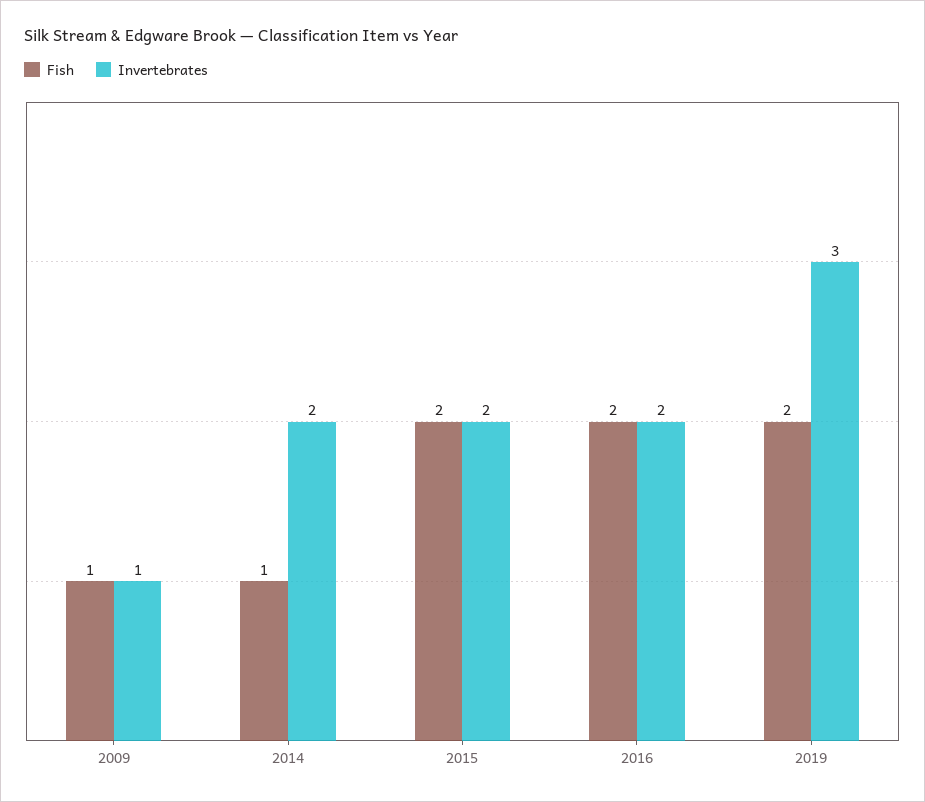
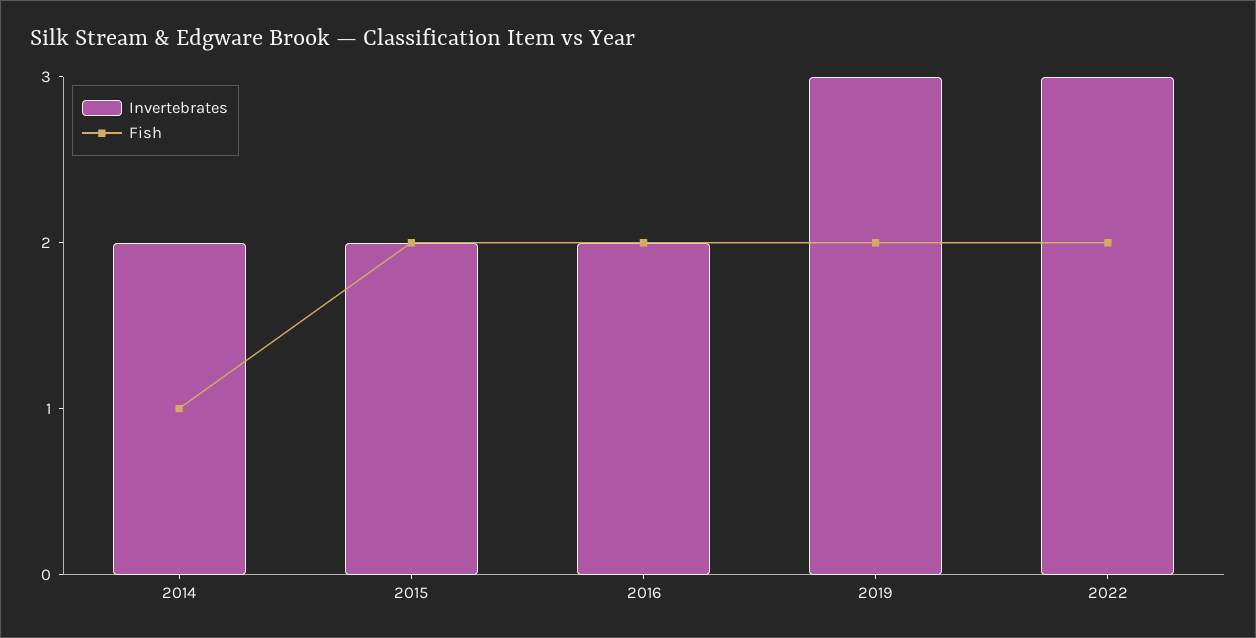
Fish, 2009: 1 -> none
Invertebrates, 2009: 1 -> none
Invertebrates, 2022: none -> 3
Fish, 2022: none -> 2

